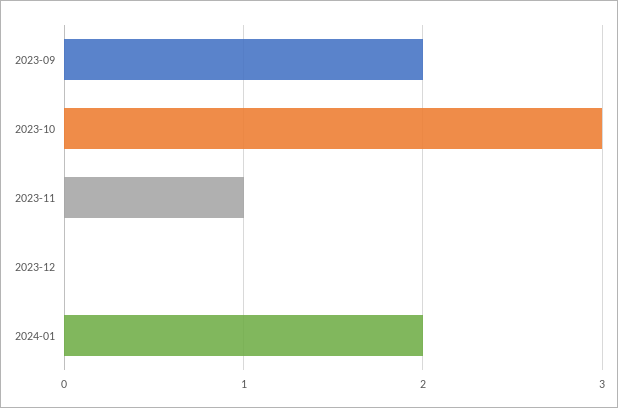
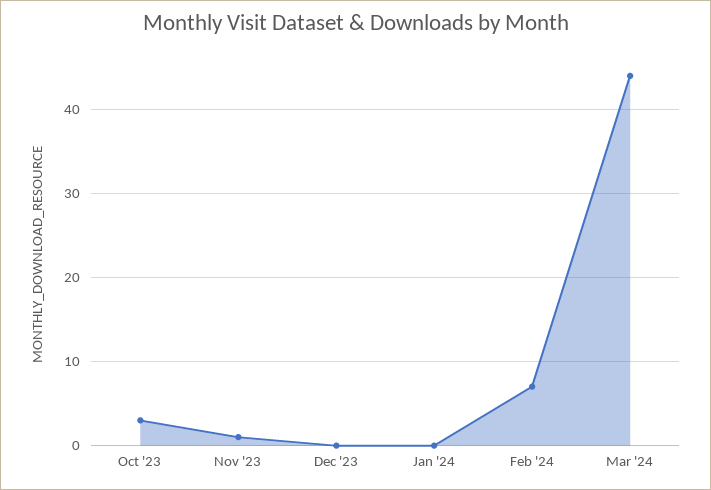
2023-09: 2 -> none
2024-01: 2 -> 0
Feb '24: none -> 7
Mar '24: none -> 44

